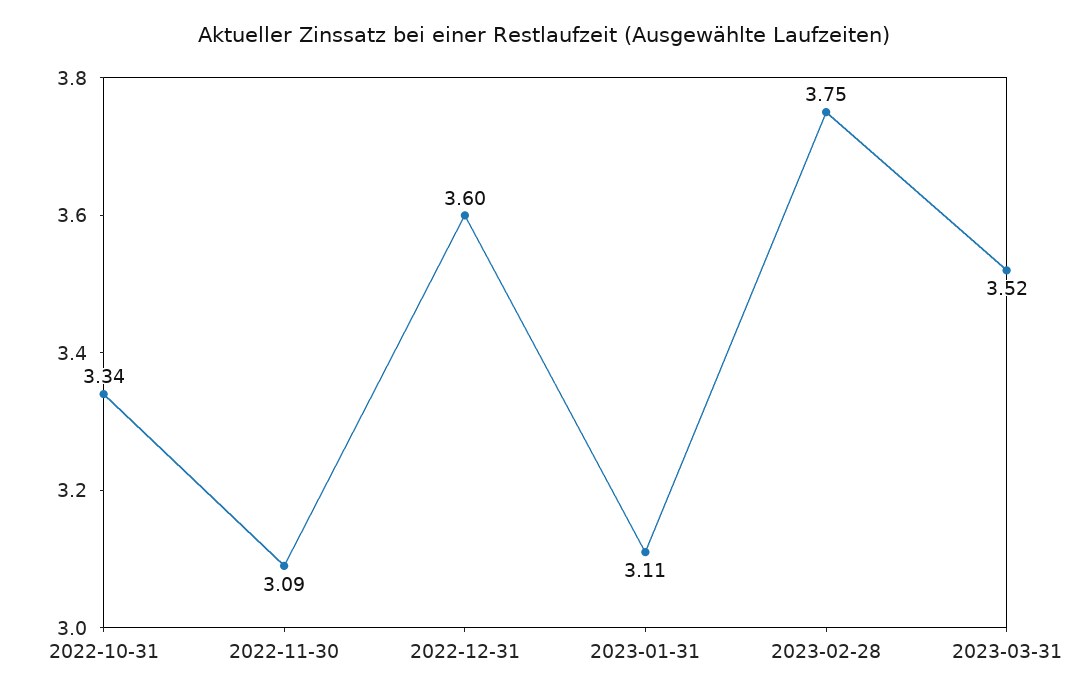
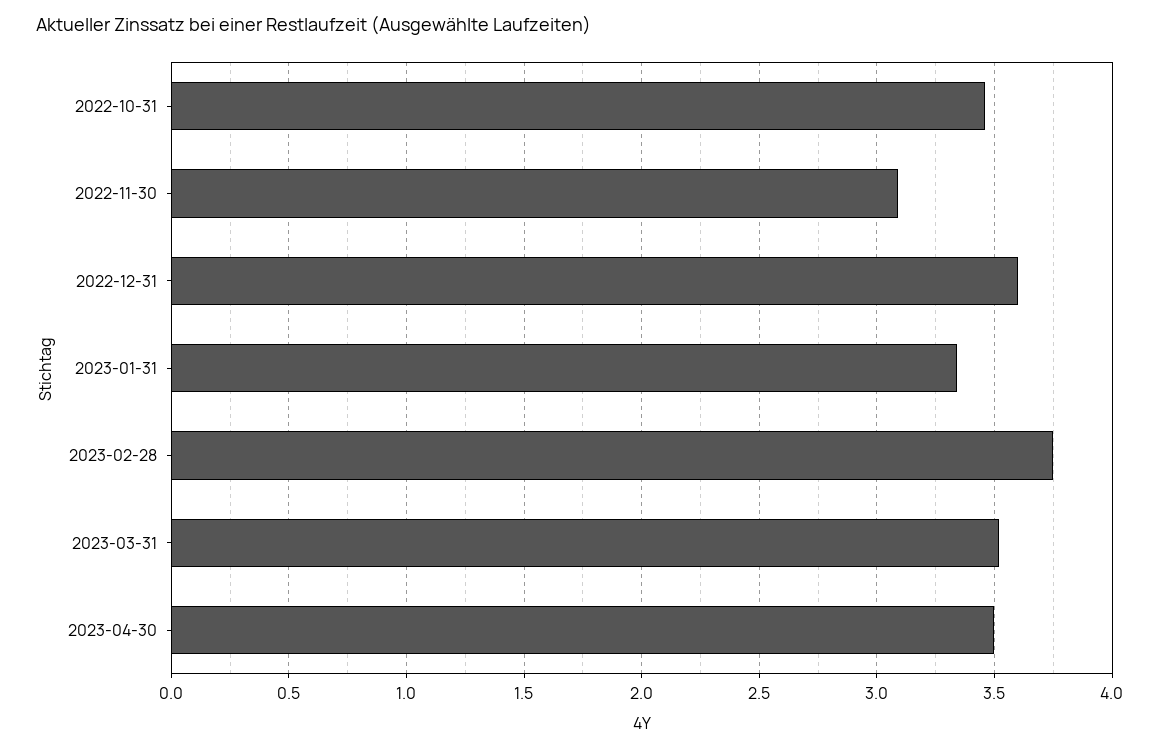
2022-10-31: 3.34 -> 3.45
2023-01-31: 3.11 -> 3.35
2023-04-30: none -> 3.5

